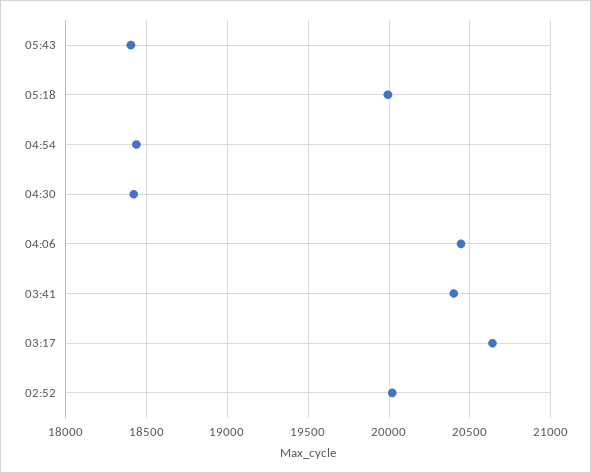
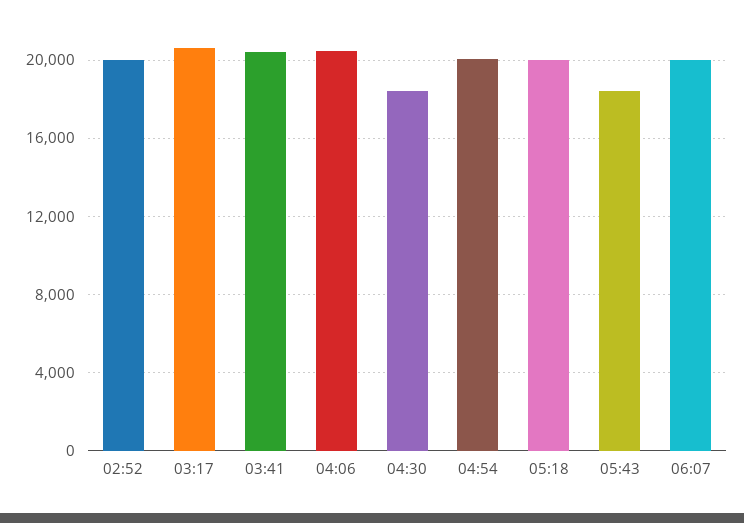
04:54: 18450 -> 20000
06:07: none -> 20000

